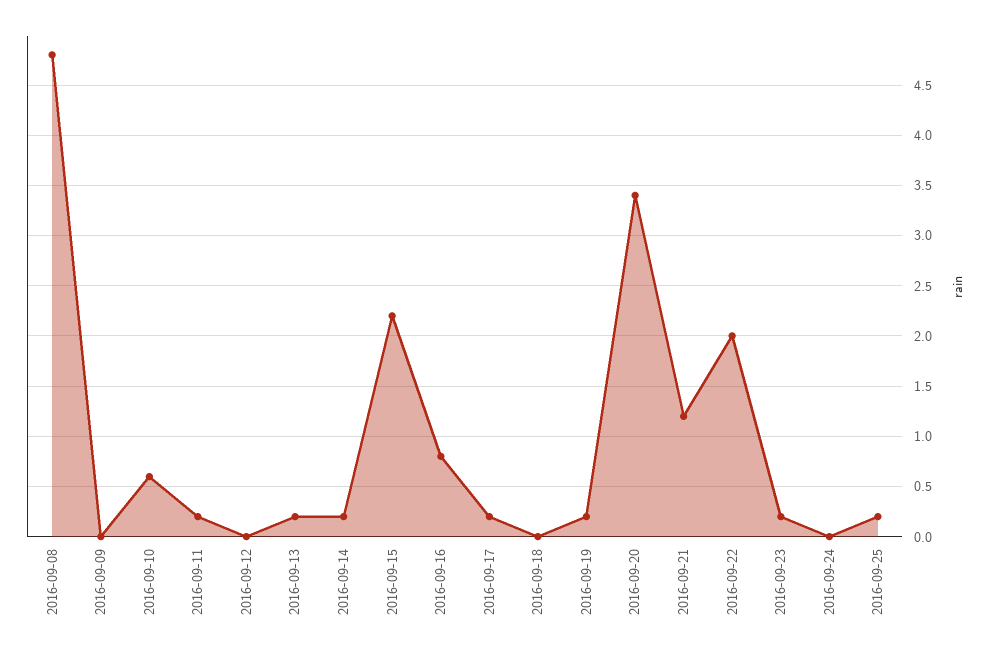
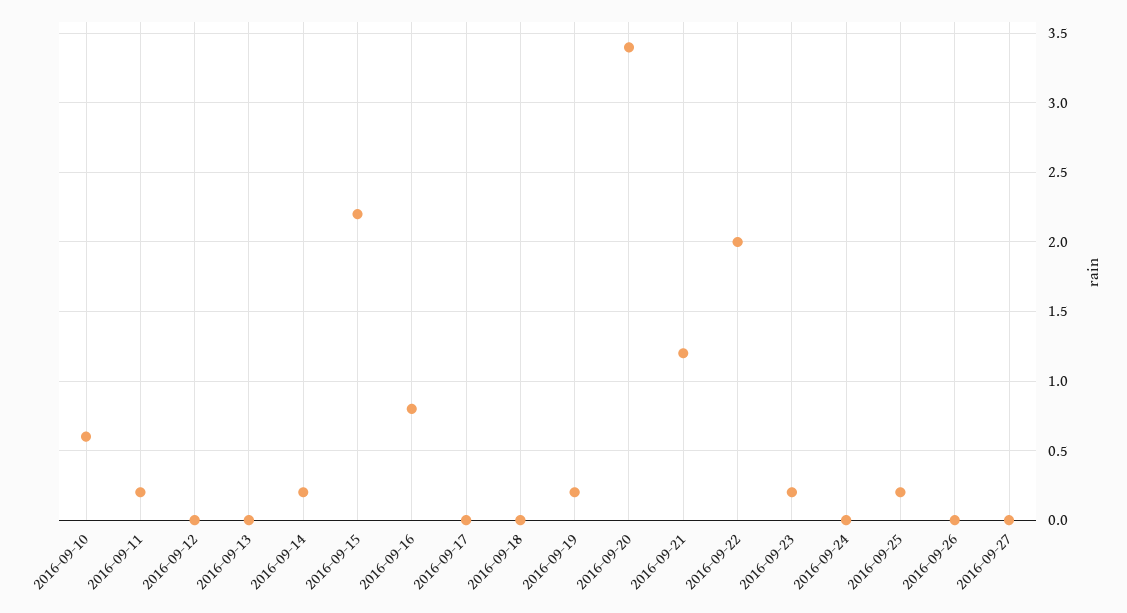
2016-09-08: 4.8 -> none
2016-09-09: 0 -> none
2016-09-13: 0.2 -> 0
2016-09-17: 0.2 -> 0
2016-09-26: none -> 0
2016-09-27: none -> 0

